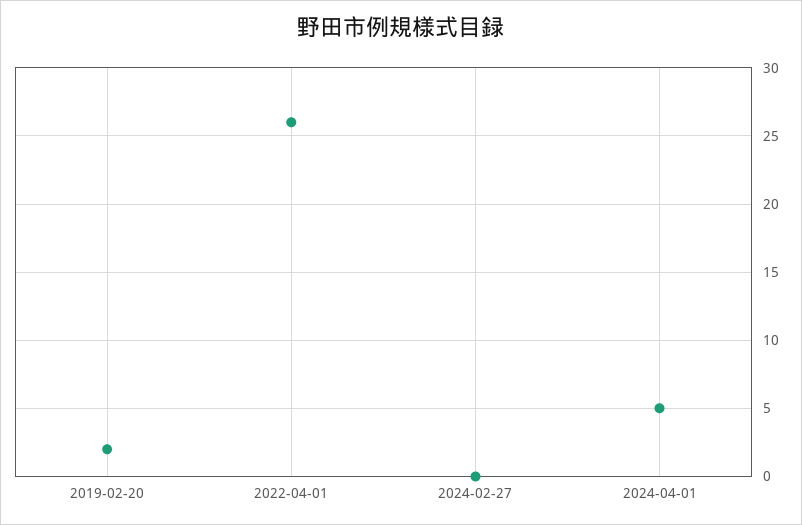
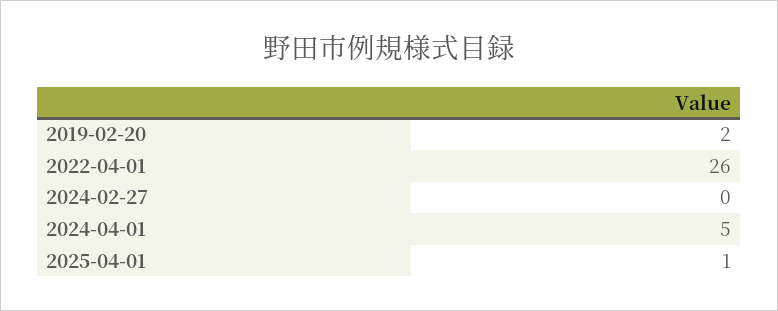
2025-04-01: none -> 1

